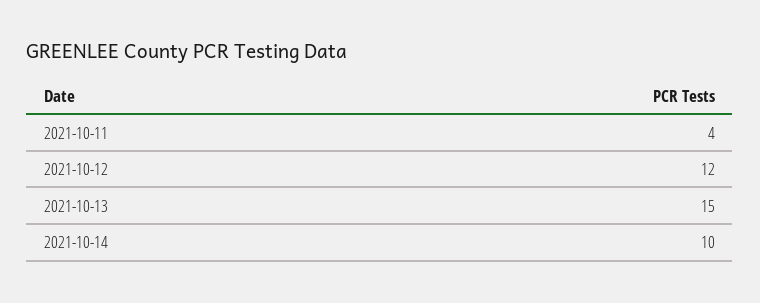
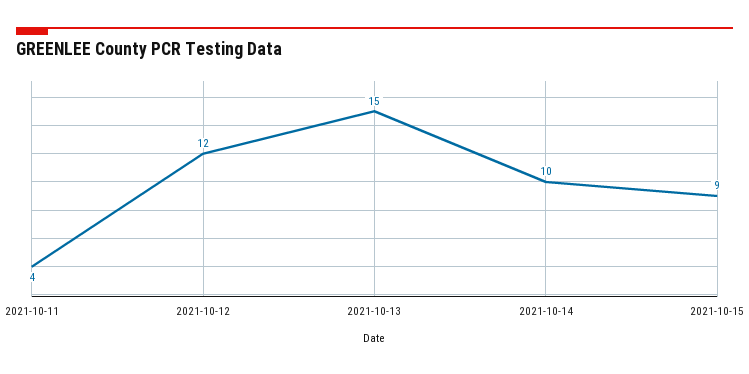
2021-10-15: none -> 9

